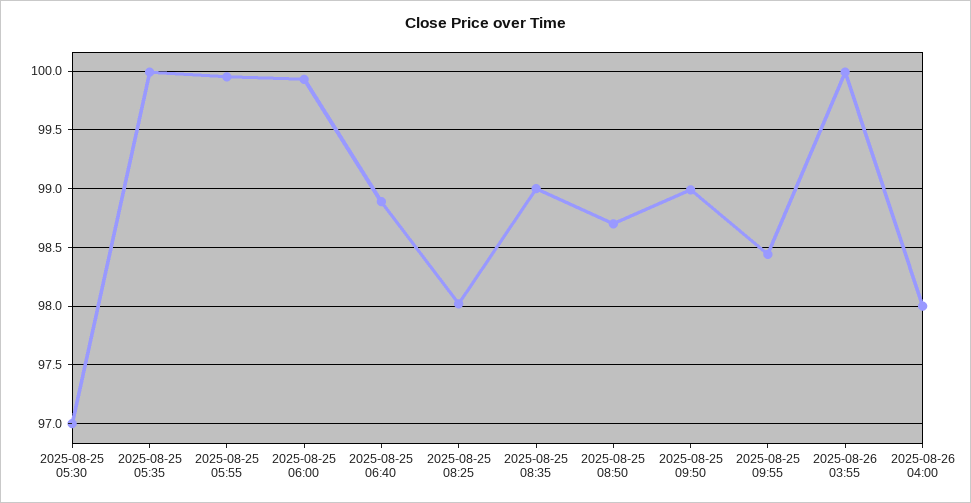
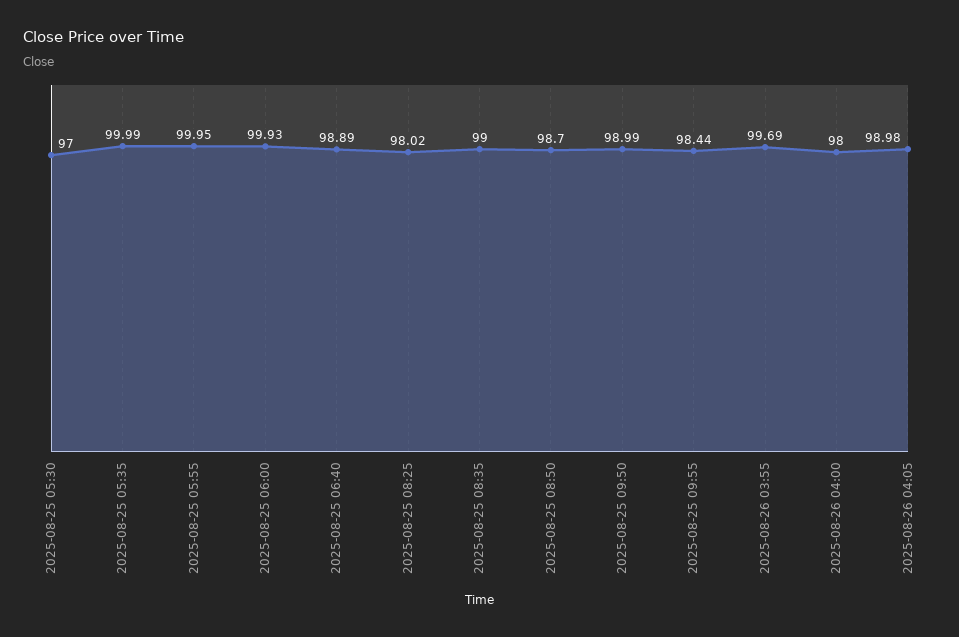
2025-08-26 03:55: 100 -> 99.69
2025-08-26 04:05: none -> 98.98

